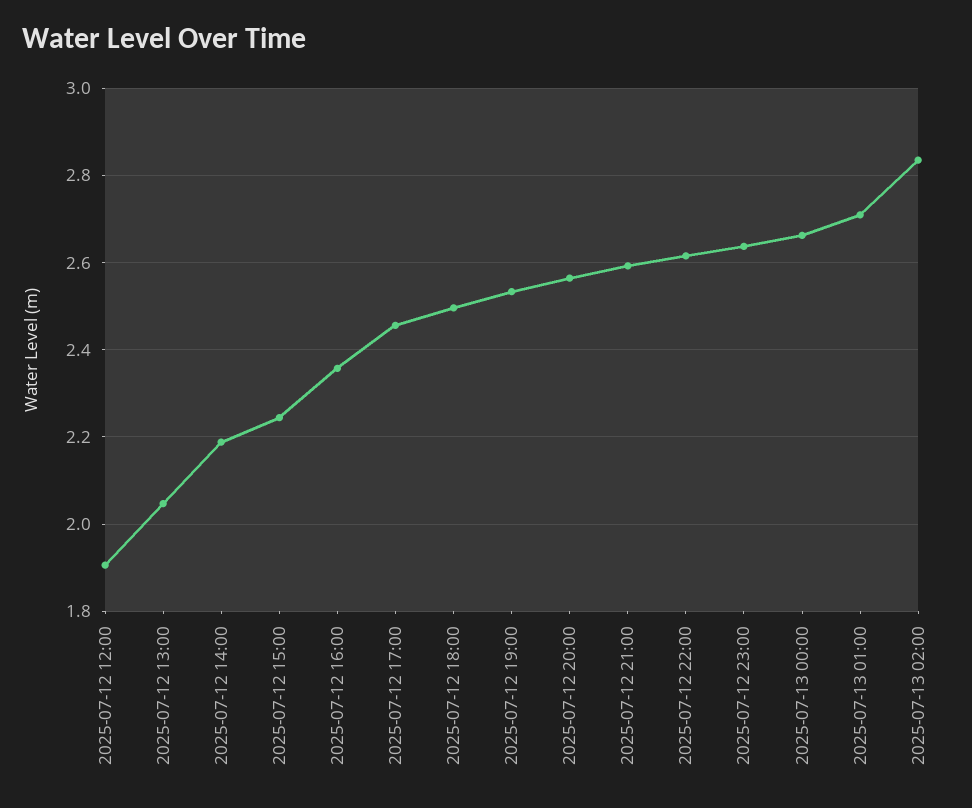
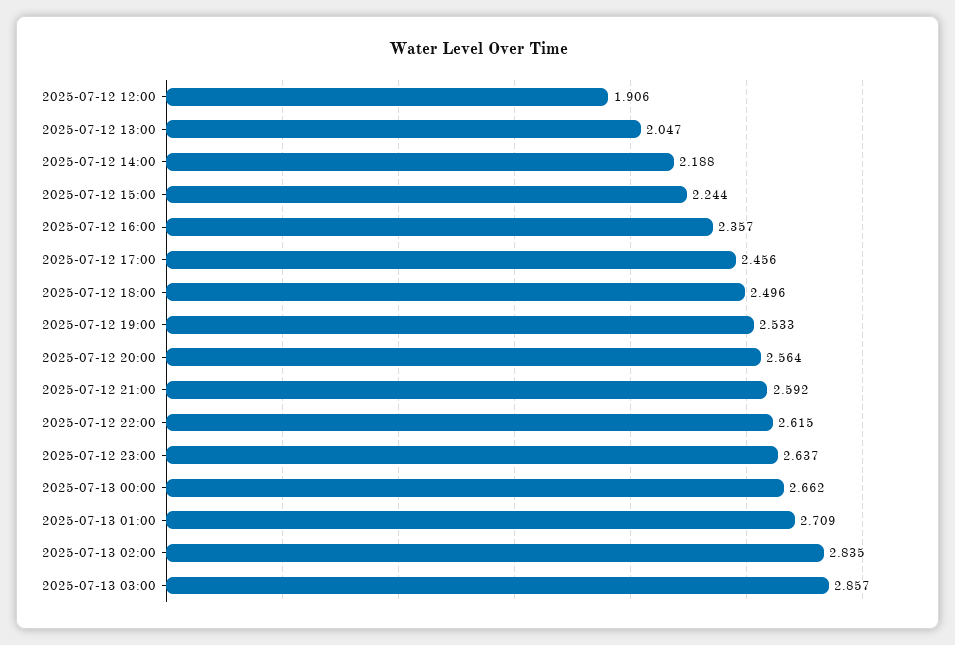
2025-07-13 03:00: none -> 2.857

